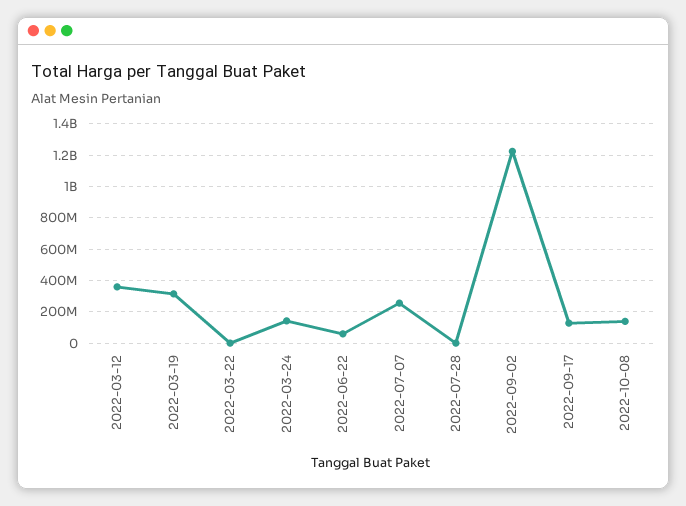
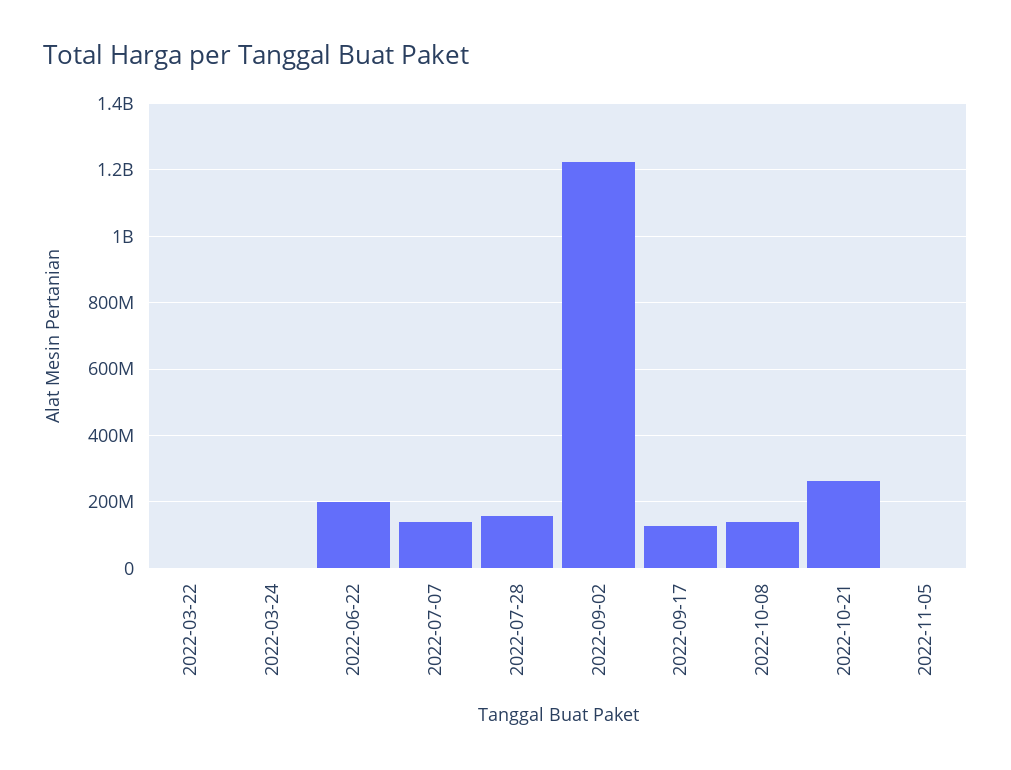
2022-03-12: 350000000 -> none
2022-03-19: 300000000 -> none
2022-03-24: 150000000 -> 0
2022-06-22: 50000000 -> 200000000
2022-07-07: 250000000 -> 140000000
2022-07-28: 0 -> 160000000
2022-10-21: none -> 260000000
2022-11-05: none -> 0

